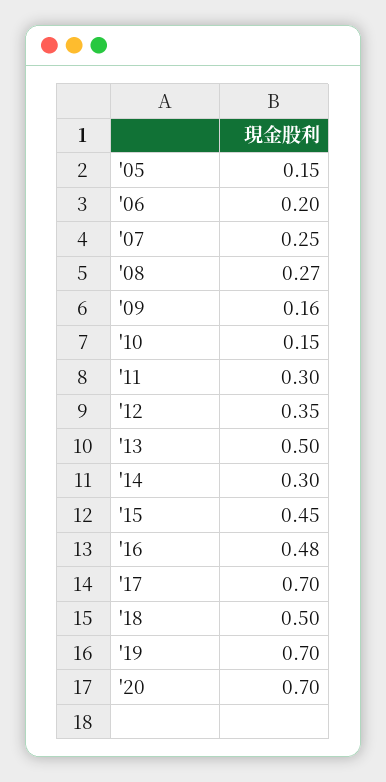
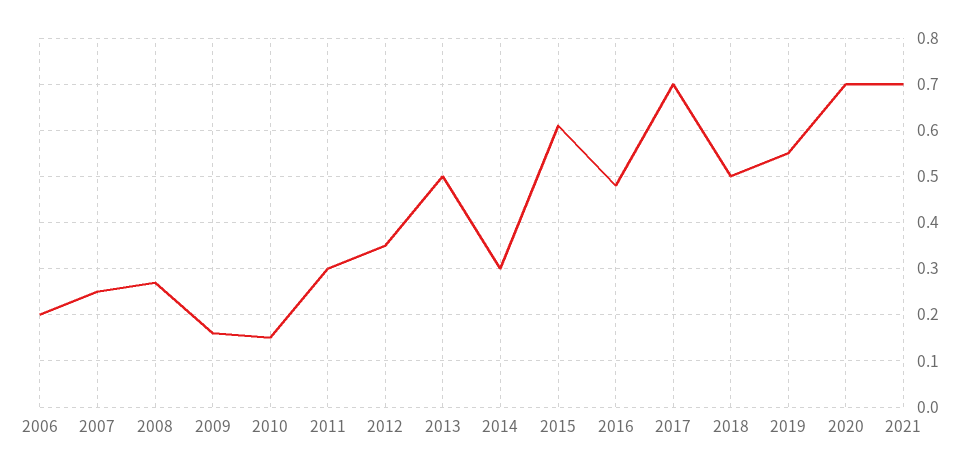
'05: 0.15 -> none
'15: 0.45 -> 0.6
'19: 0.7 -> 0.55
2021: none -> 0.7

